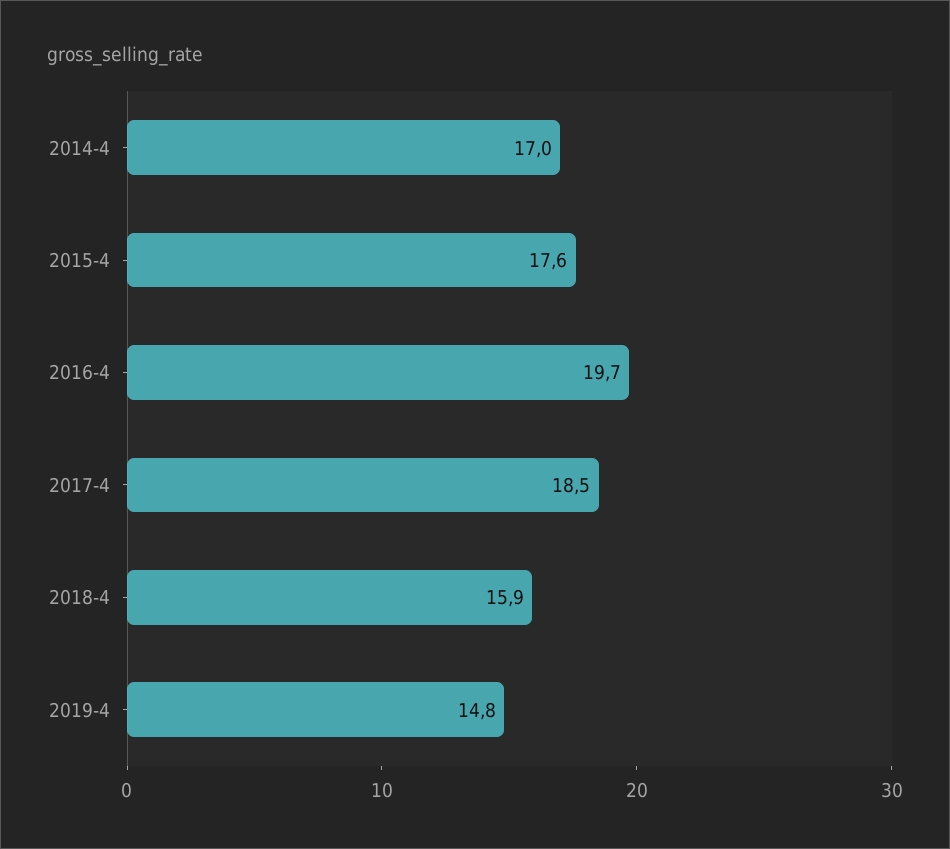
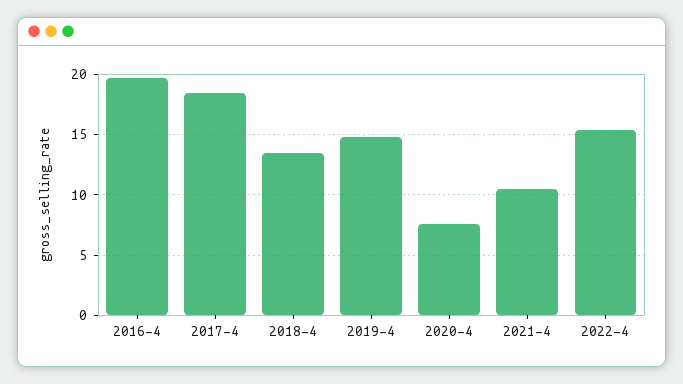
2014-4: 17 -> none
2015-4: 17.6 -> none
2018-4: 15.9 -> 13.5
2020-4: none -> 7.5
2021-4: none -> 10.5
2022-4: none -> 15.5

